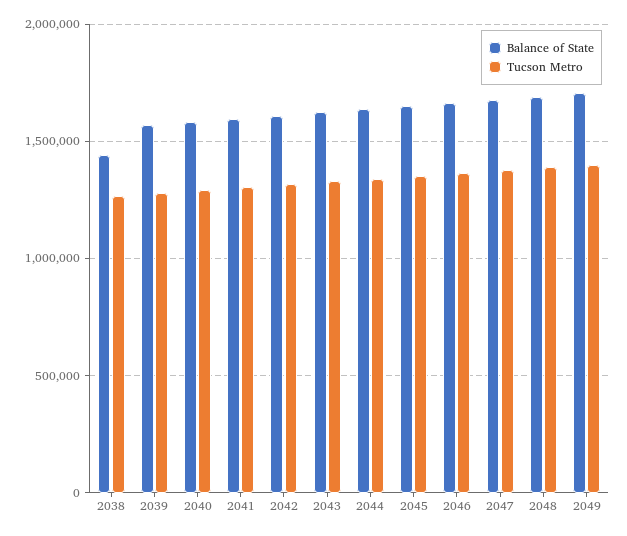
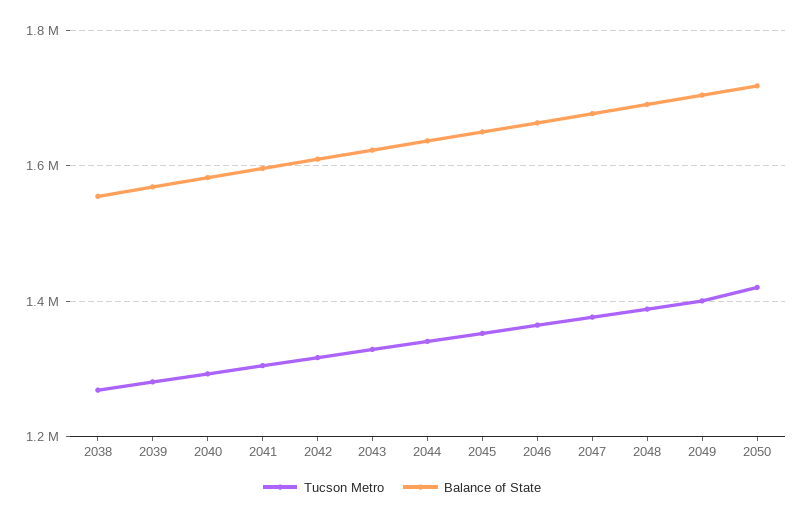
Balance of State, 2038: 1450000 -> 1560000
Tucson Metro, 2050: none -> 1420000
Balance of State, 2050: none -> 1720000

